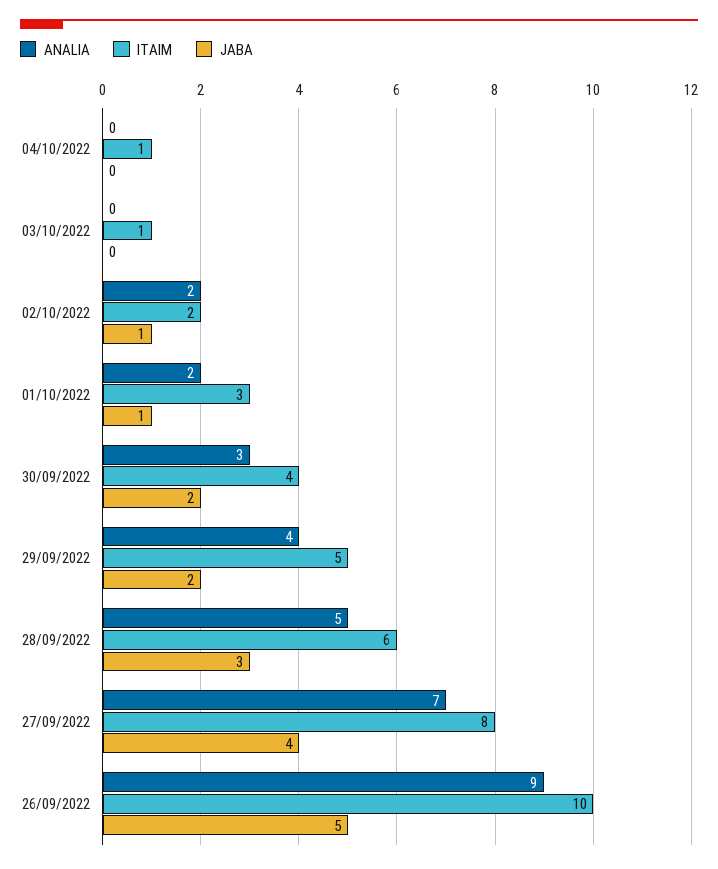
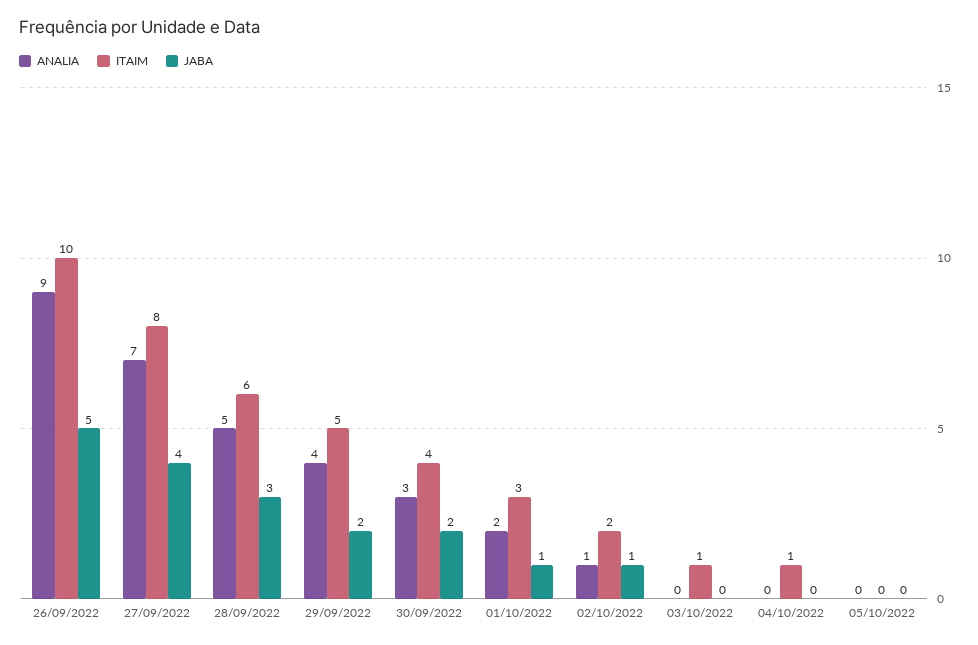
ANALIA, 02/10/2022: 2 -> 1
ANALIA, 05/10/2022: none -> 0
ITAIM, 05/10/2022: none -> 0
JABA, 05/10/2022: none -> 0

